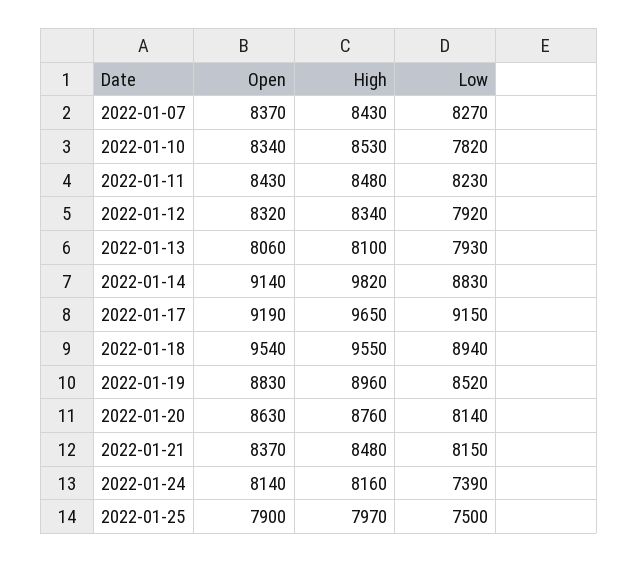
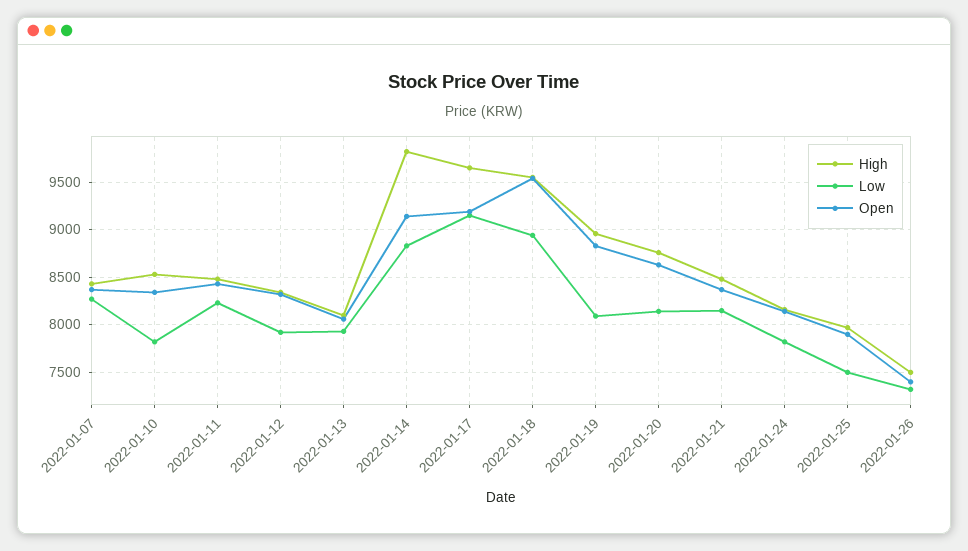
Low, 2022-01-19: 8520 -> 8100
Low, 2022-01-24: 7390 -> 7800
High, 2022-01-26: none -> 7500
Low, 2022-01-26: none -> 7300
Open, 2022-01-26: none -> 7400

